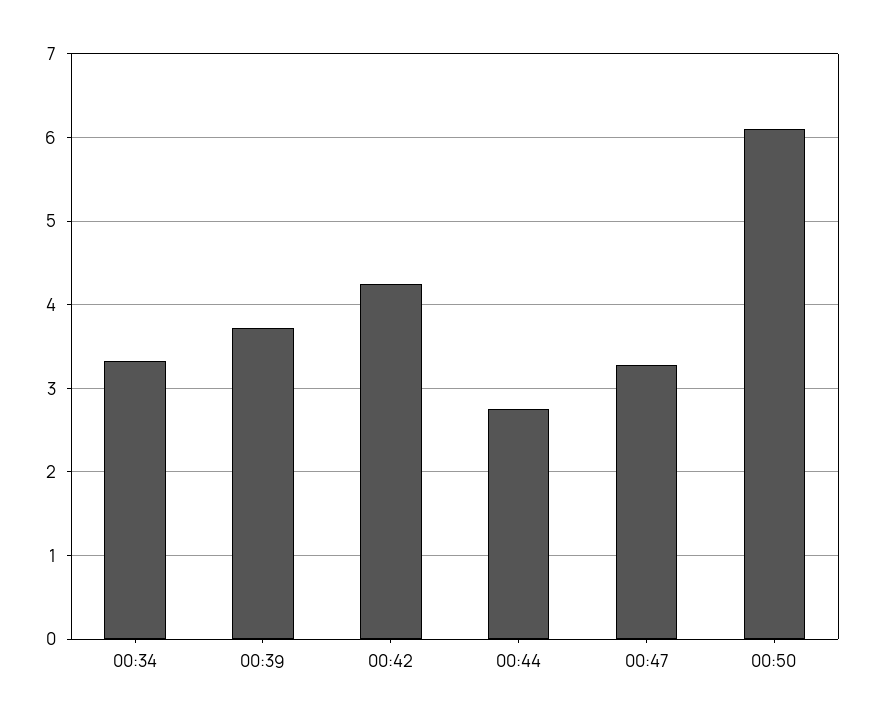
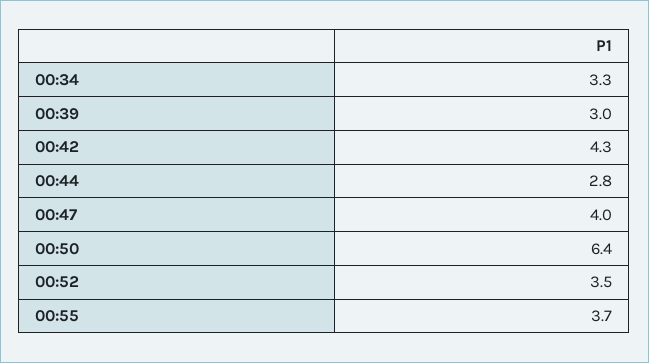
00:39: 3.7 -> 3
00:47: 3.3 -> 4
00:50: 6.1 -> 6.4
00:52: none -> 3.5
00:55: none -> 3.7

